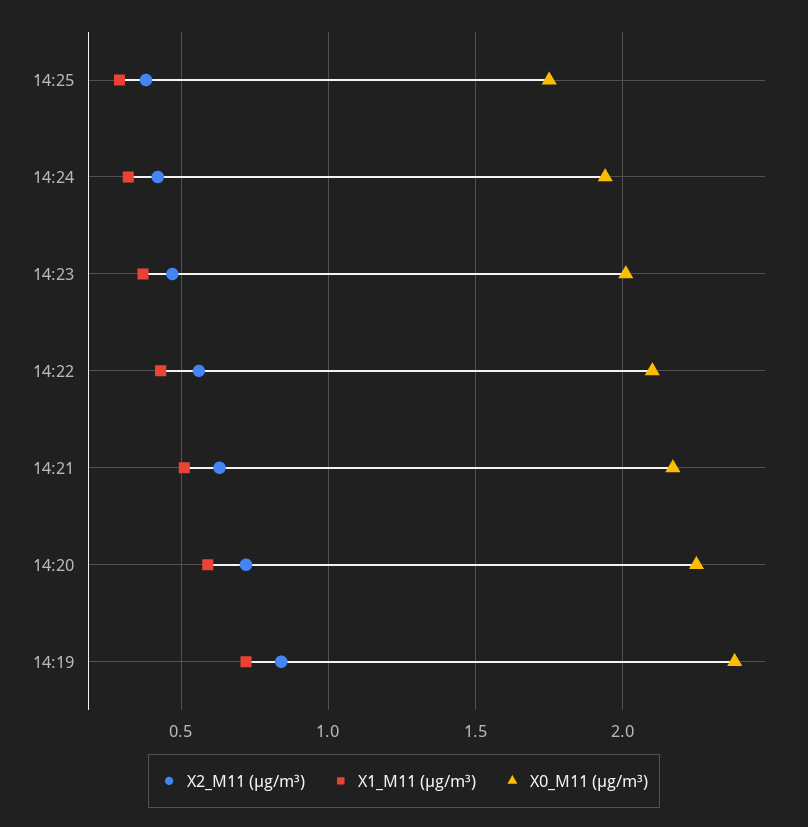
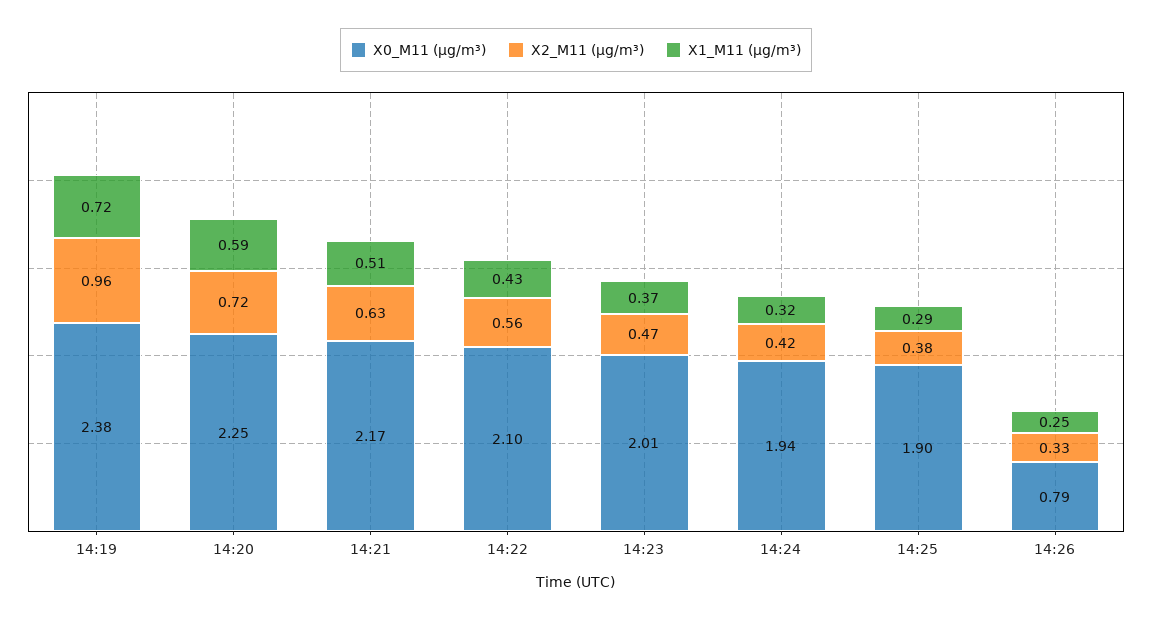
X0_M11 (μg/m³), 14:25: 1.75 -> 1.9
X2_M11 (μg/m³), 14:19: 0.85 -> 0.96
X0_M11 (μg/m³), 14:26: none -> 0.79
X2_M11 (μg/m³), 14:26: none -> 0.33
X1_M11 (μg/m³), 14:26: none -> 0.25

